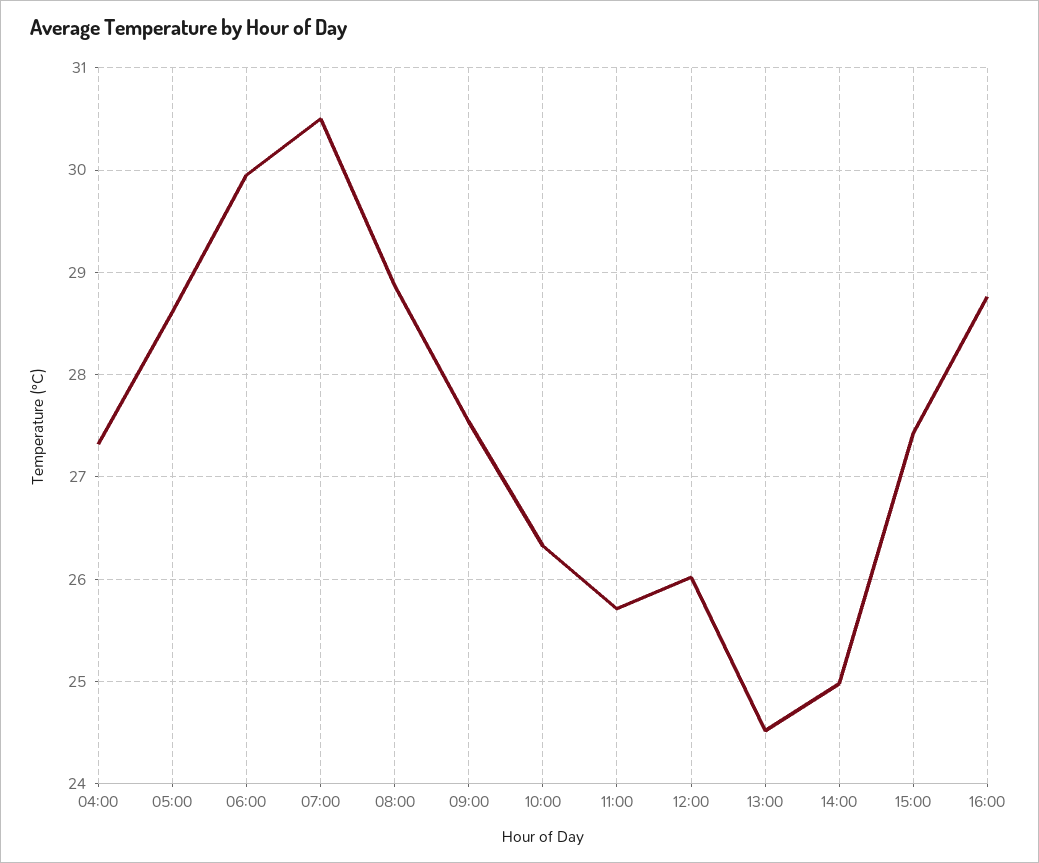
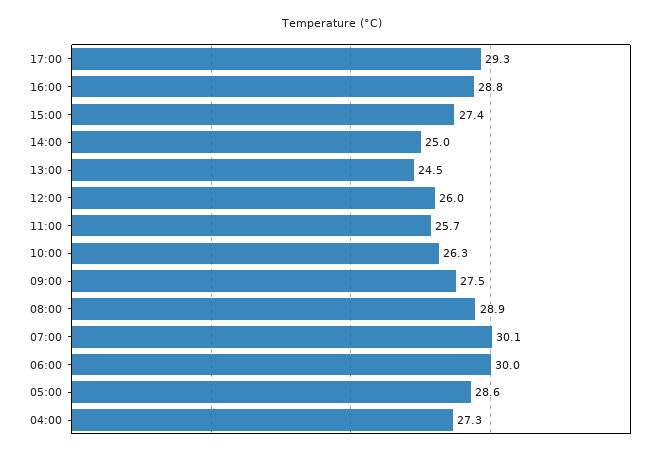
07:00: 30.5 -> 30.1
17:00: none -> 29.3

